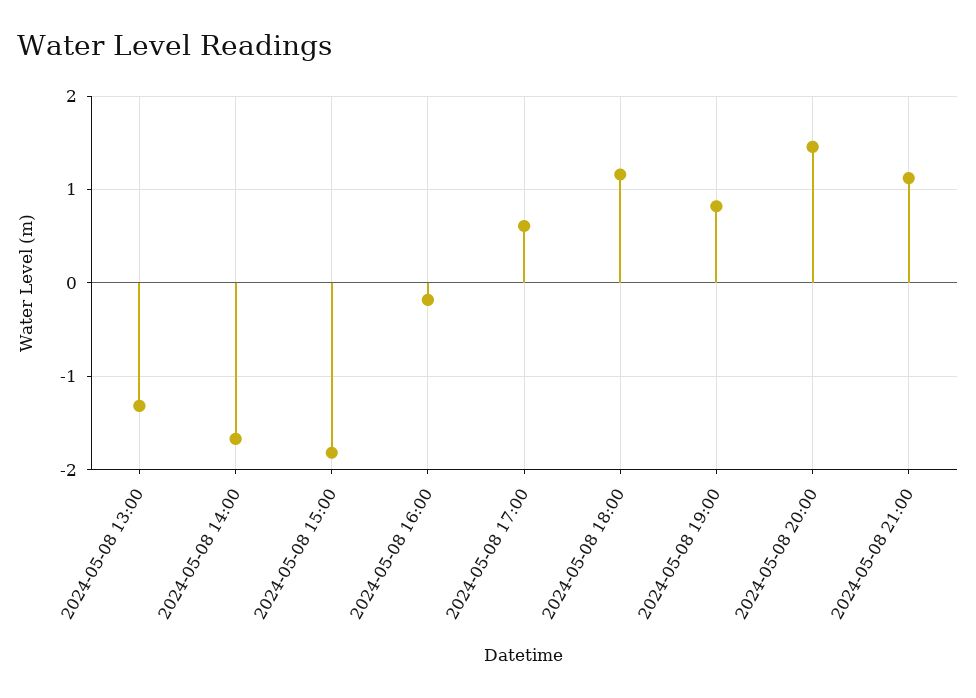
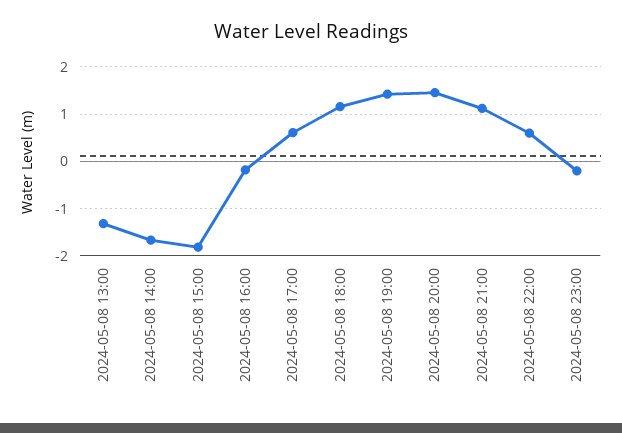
2024-05-08 19:00: 0.8 -> 1.4
2024-05-08 22:00: none -> 0.6
2024-05-08 23:00: none -> -0.2

